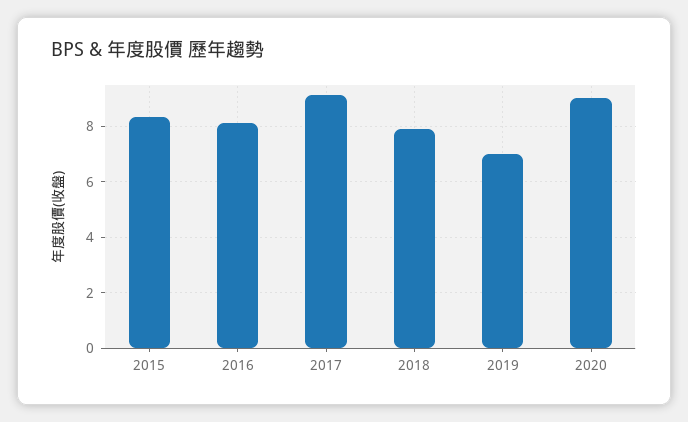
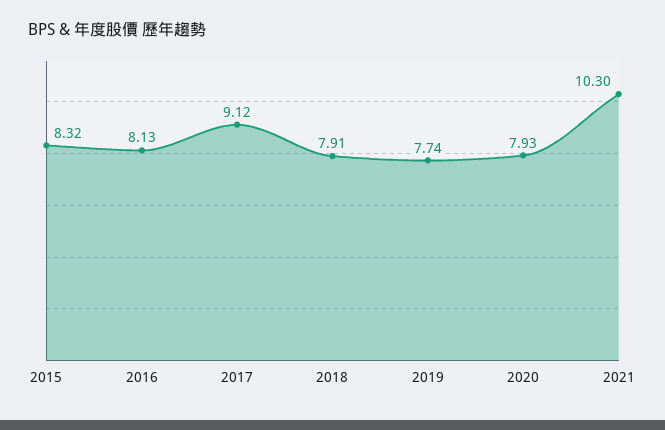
2019: 7 -> 7.74
2020: 9 -> 7.93
2021: none -> 10.3

